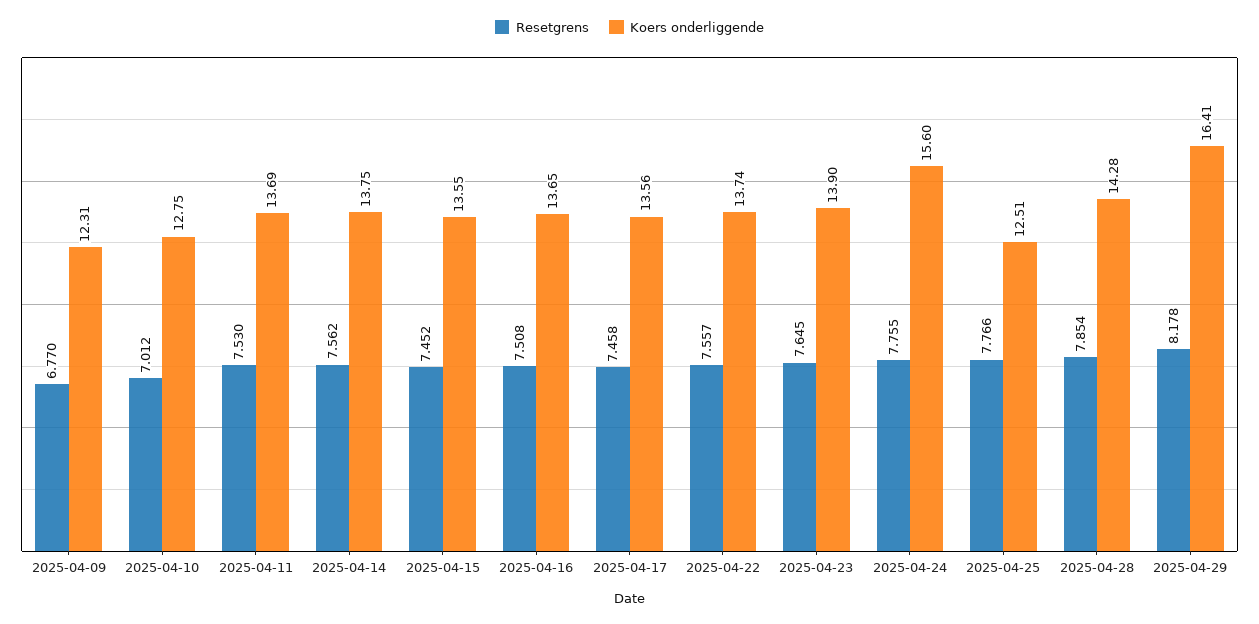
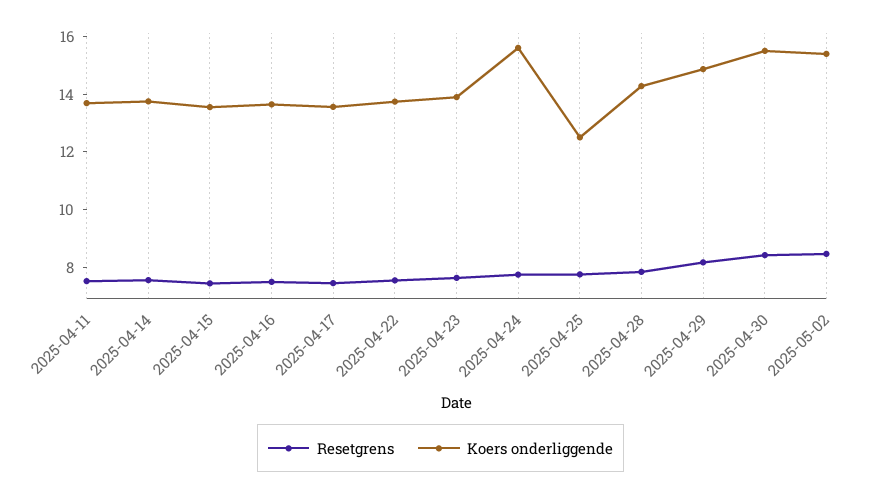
Resetgrens, 2025-04-09: 6.77 -> none
Koers onderliggende, 2025-04-09: 12.31 -> none
Resetgrens, 2025-04-10: 7.012 -> none
Koers onderliggende, 2025-04-10: 12.75 -> none
Koers onderliggende, 2025-04-29: 16.41 -> 15
Resetgrens, 2025-04-30: none -> 8.5
Koers onderliggende, 2025-04-30: none -> 15.5
Resetgrens, 2025-05-02: none -> 8.5
Koers onderliggende, 2025-05-02: none -> 15.5

